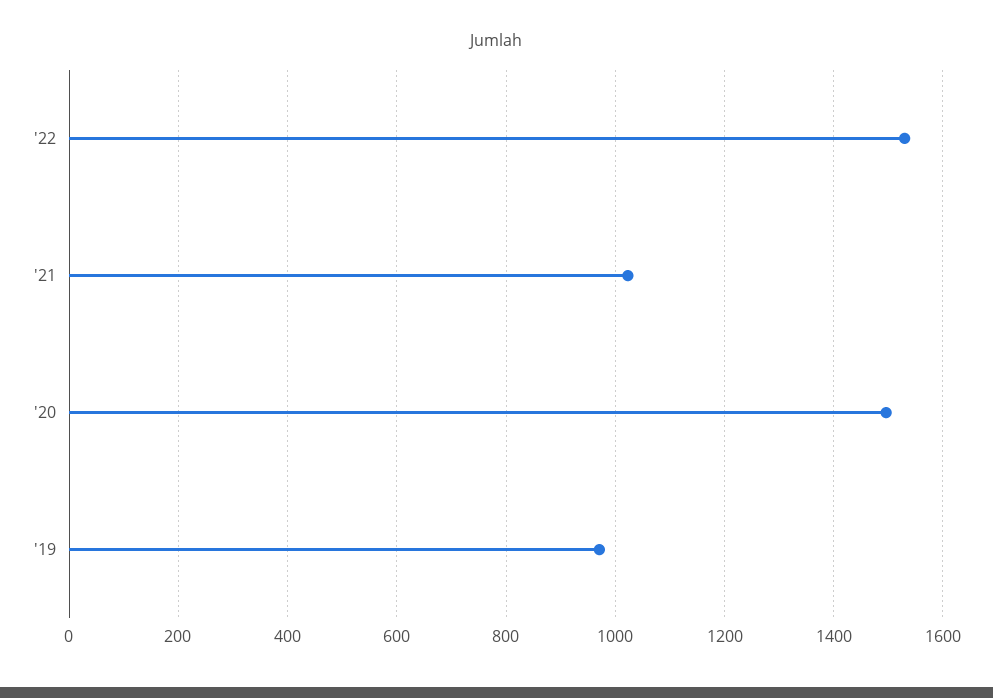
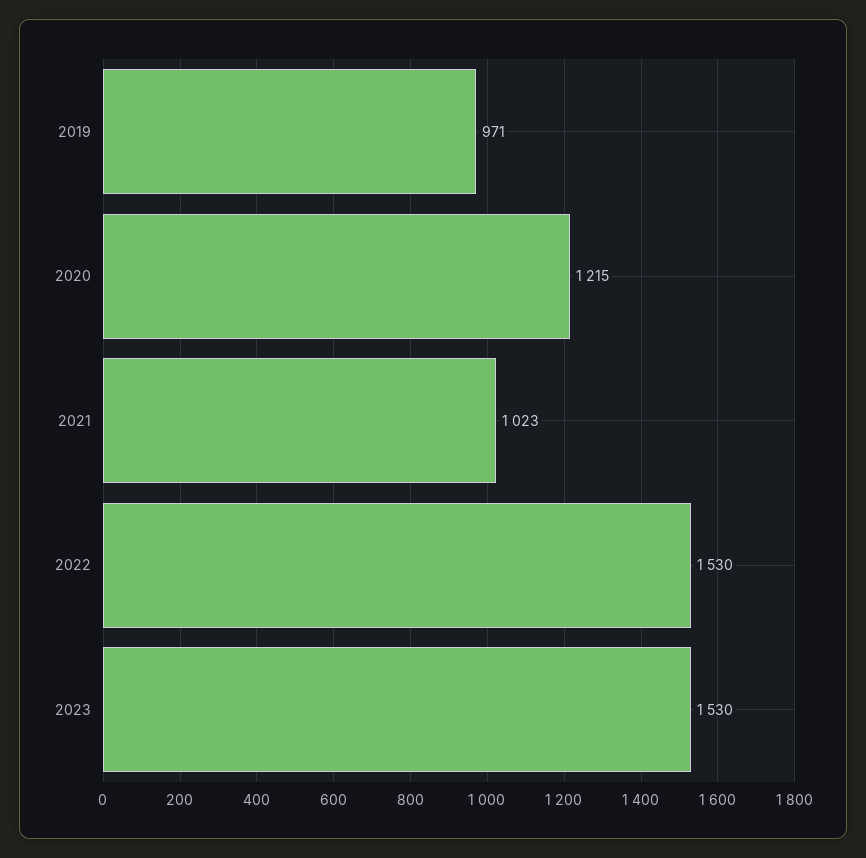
'20: 1500 -> 1215
2023: none -> 1530

